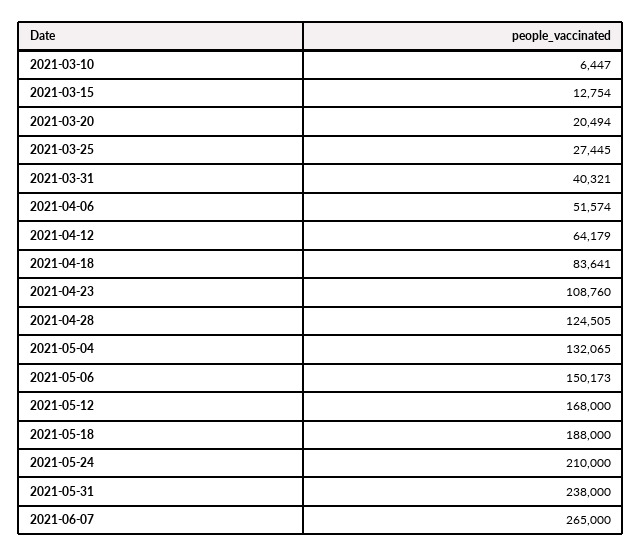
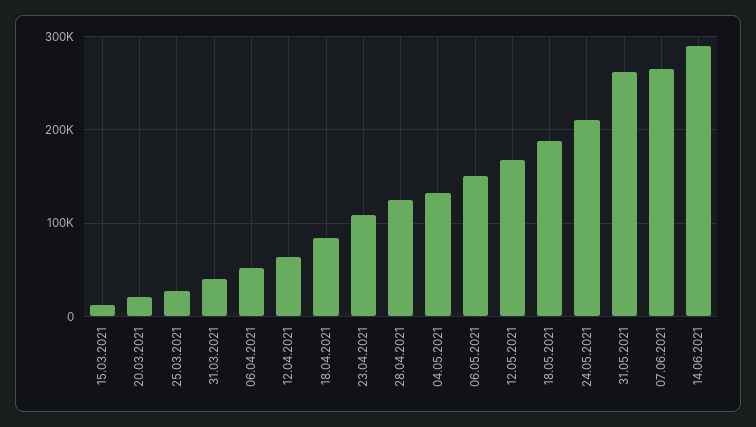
2021-03-10: 6447 -> none
2021-05-31: 238000 -> 260000
14.06.2021: none -> 290000

